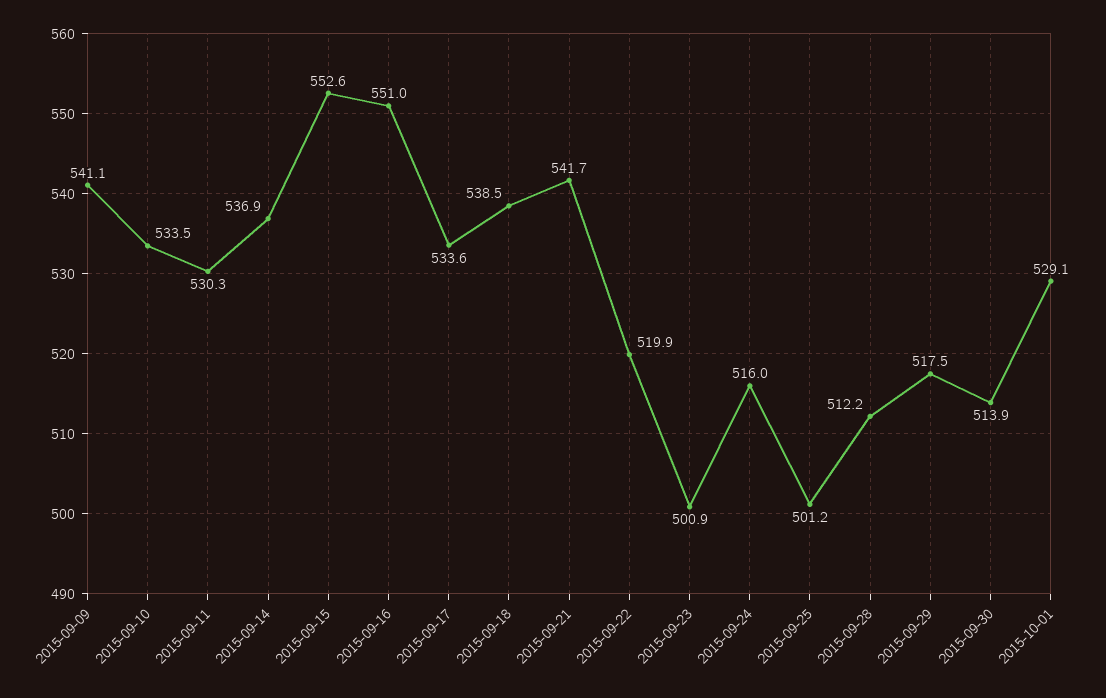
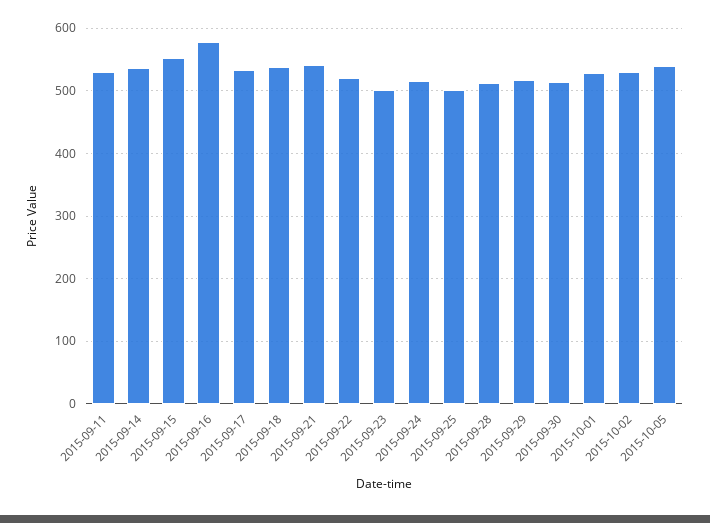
2015-09-09: 541.1 -> none
2015-09-10: 533.5 -> none
2015-09-16: 551 -> 580
2015-10-02: none -> 530
2015-10-05: none -> 540

